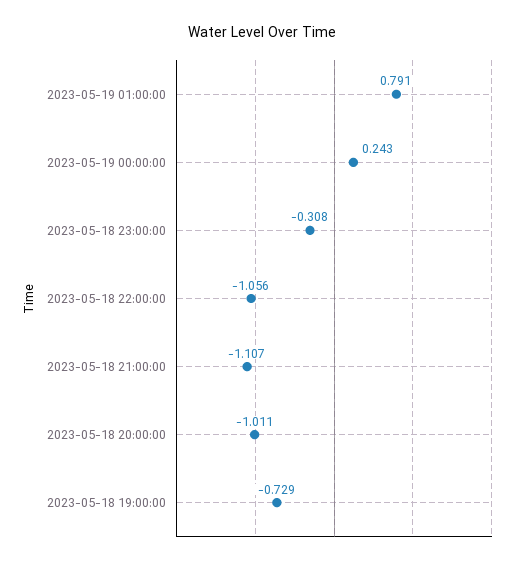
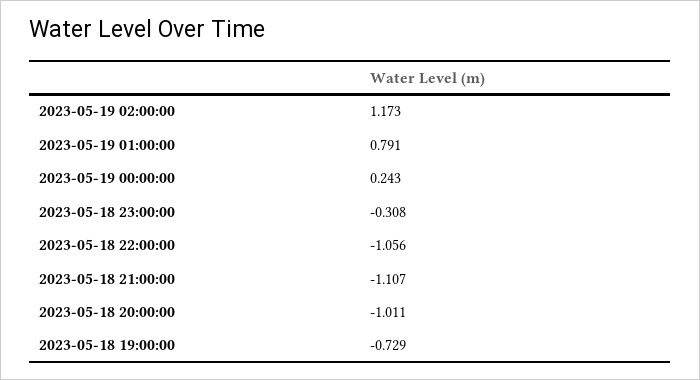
2023-05-19 02:00:00: none -> 1.173

